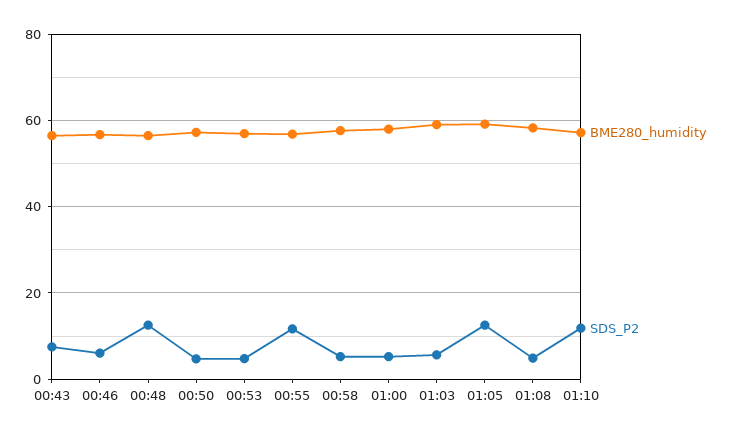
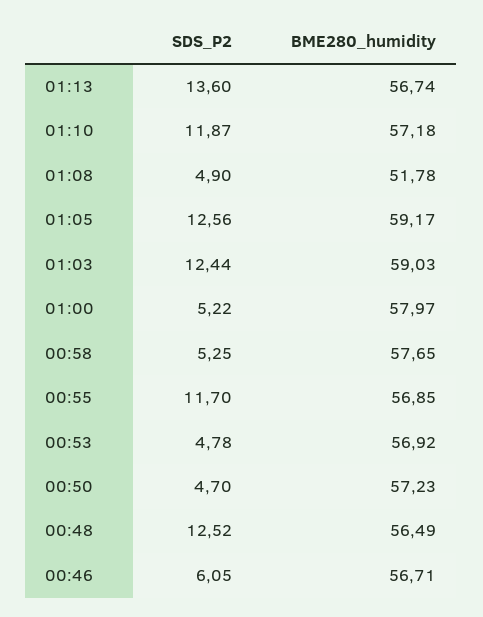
BME280_humidity, 00:43: 56 -> none
SDS_P2, 00:43: 8 -> none
SDS_P2, 01:03: 6 -> 12.44
BME280_humidity, 01:08: 58 -> 51.78
SDS_P2, 01:13: none -> 13.6
BME280_humidity, 01:13: none -> 56.74

